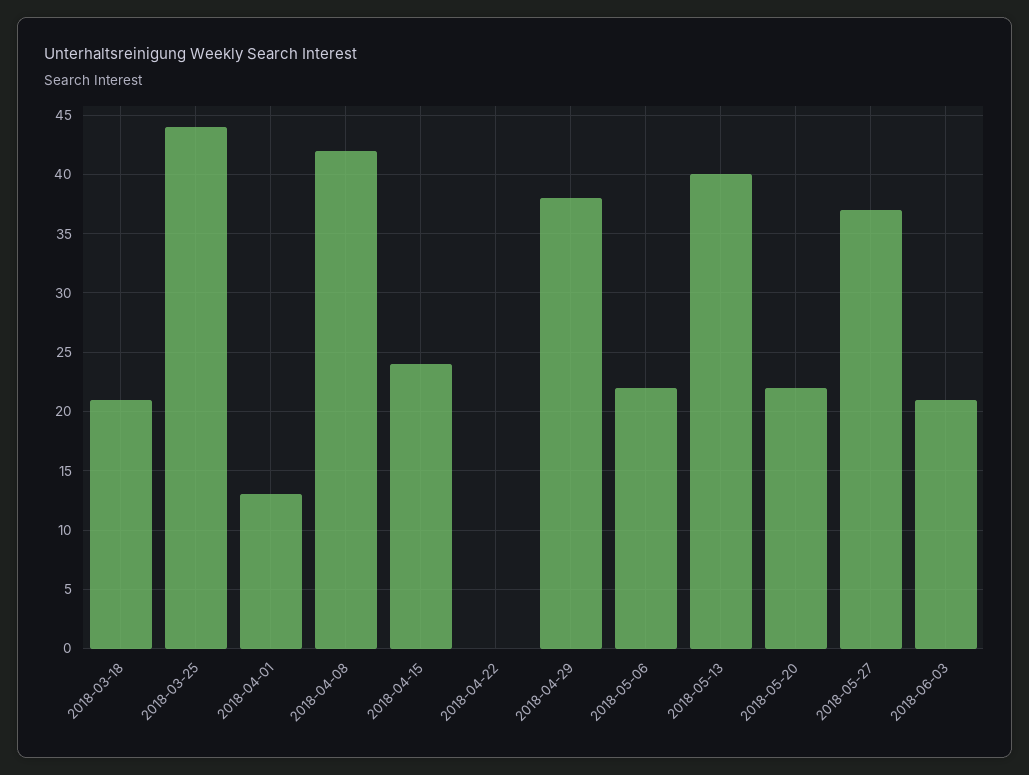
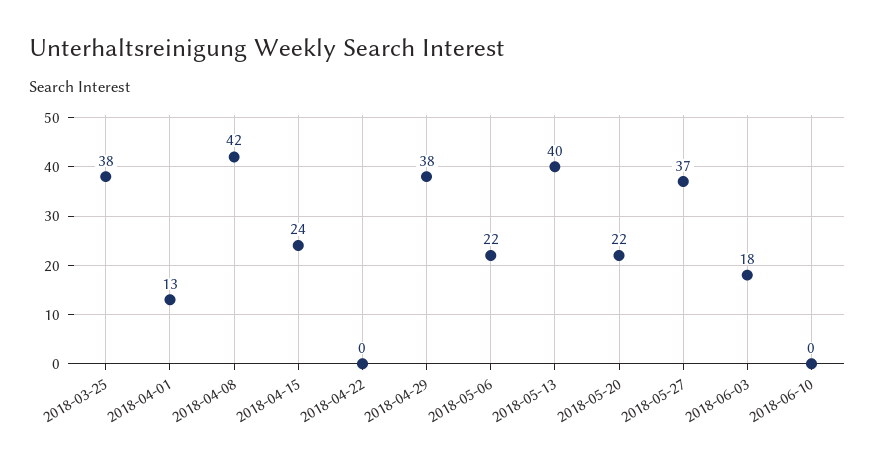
2018-03-18: 21 -> none
2018-03-25: 44 -> 38
2018-06-03: 21 -> 18
2018-06-10: none -> 0

